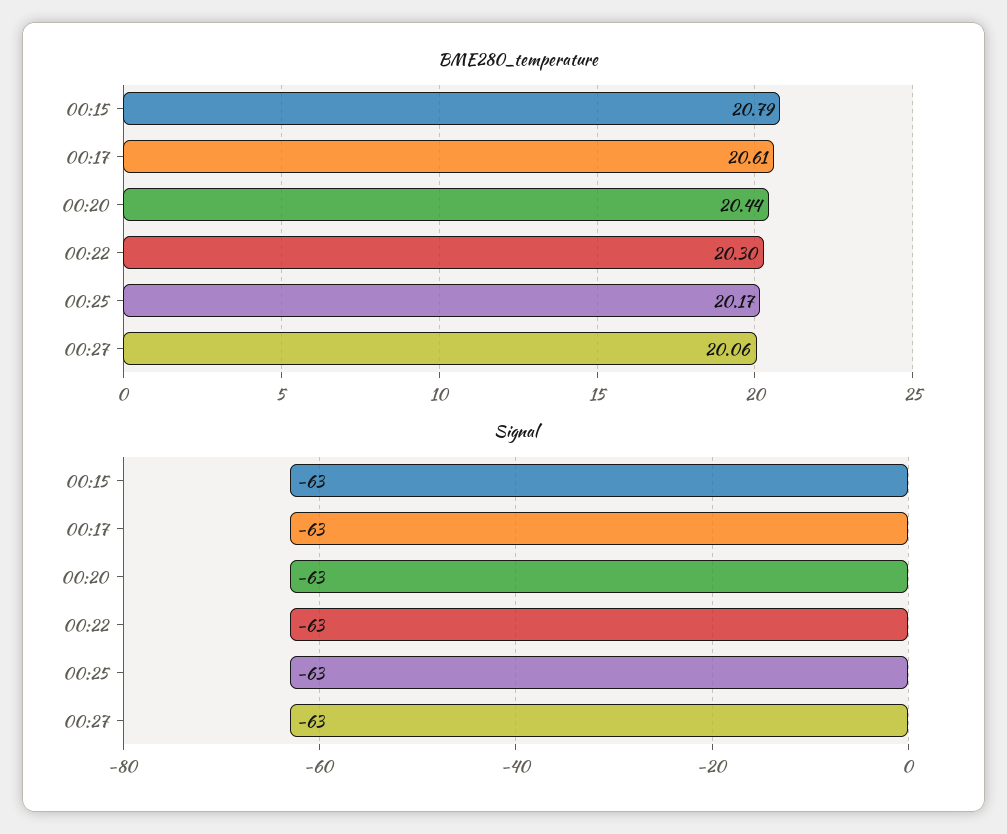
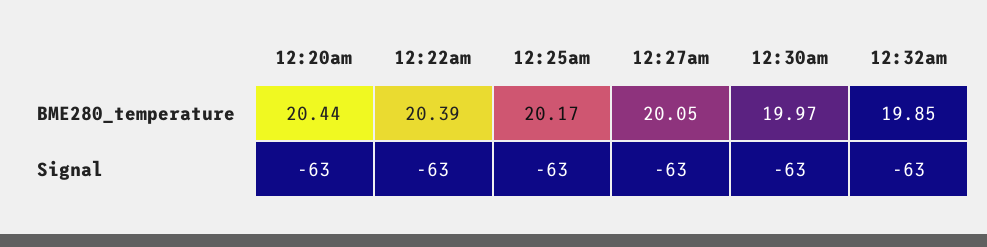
BME280_temperature, 00:15: 20.79 -> none
BME280_temperature, 00:17: 20.61 -> none
BME280_temperature, 00:22: 20.3 -> 20.39
BME280_temperature, 00:27: 20.06 -> 20.05
Signal, 00:15: -63 -> none
Signal, 00:17: -63 -> none
BME280_temperature, 12:30am: none -> 19.97
BME280_temperature, 12:32am: none -> 19.85
Signal, 12:30am: none -> -63
Signal, 12:32am: none -> -63

